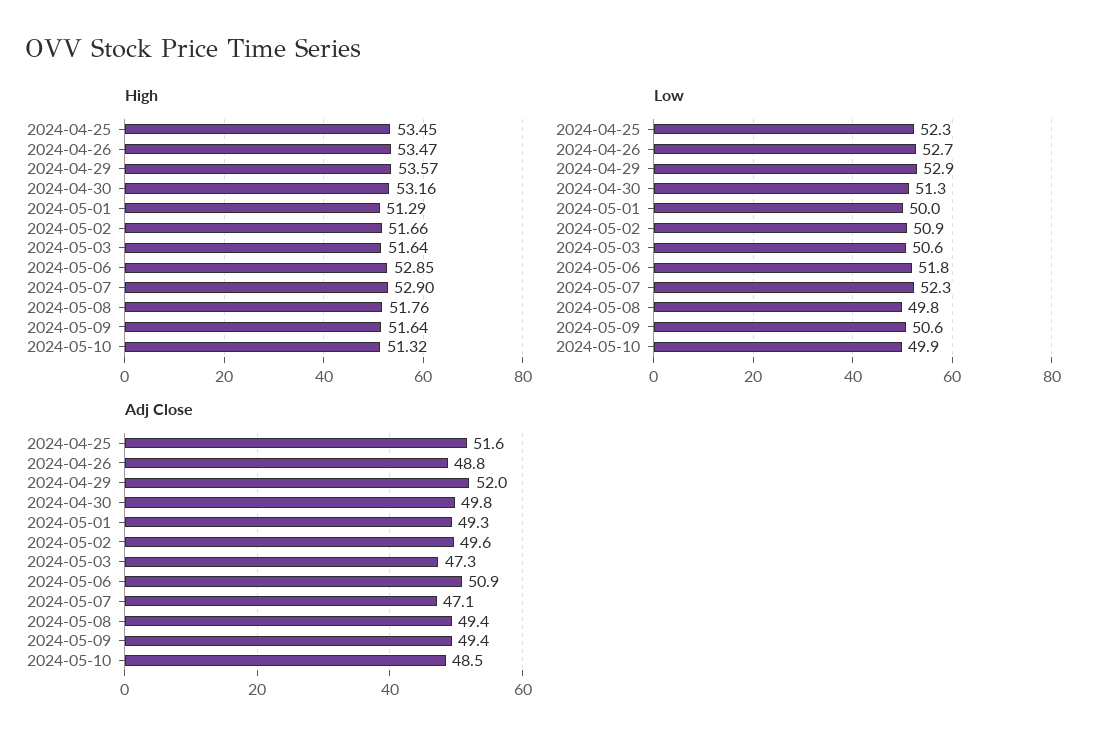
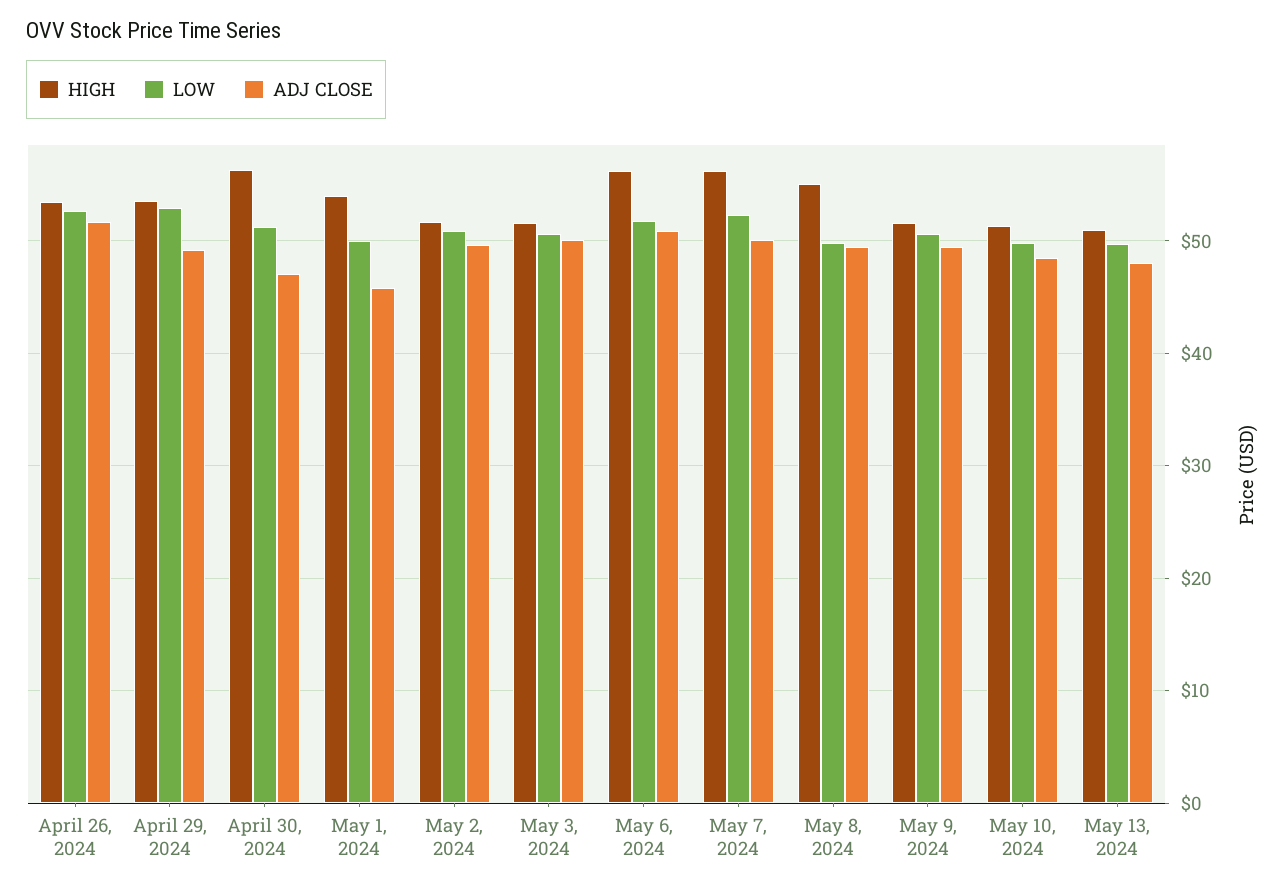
High, 2024-04-25: 53.45 -> none
High, 2024-04-30: 53.16 -> 56
High, 2024-05-01: 51.29 -> 54
High, 2024-05-06: 52.85 -> 56
High, 2024-05-07: 52.9 -> 56
High, 2024-05-08: 51.76 -> 55
Low, 2024-04-25: 52.3 -> none
Adj Close, 2024-04-25: 51.6 -> none
Adj Close, 2024-04-26: 48.8 -> 52
Adj Close, 2024-04-29: 52 -> 49
Adj Close, 2024-04-30: 49.8 -> 47
Adj Close, 2024-05-01: 49.3 -> 46
Adj Close, 2024-05-03: 47.3 -> 50
Adj Close, 2024-05-07: 47.1 -> 50
High, May 13, 2024: none -> 51
Low, May 13, 2024: none -> 50
Adj Close, May 13, 2024: none -> 48

